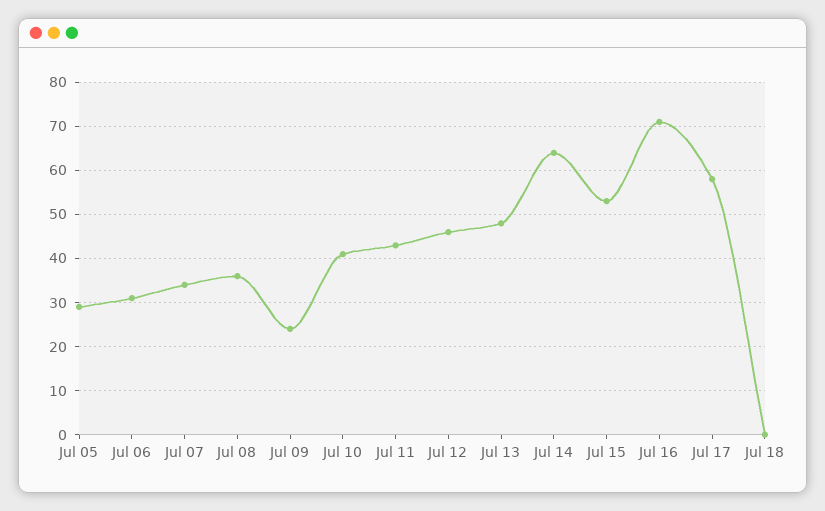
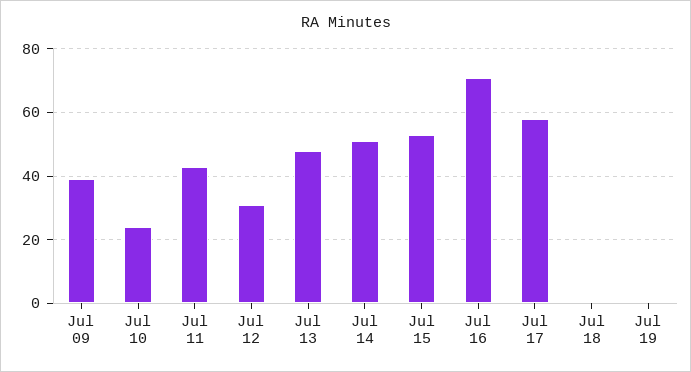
Jul 05: 30 -> none
Jul 06: 30 -> none
Jul 07: 35 -> none
Jul 08: 35 -> none
Jul 09: 25 -> 40
Jul 10: 40 -> 25
Jul 12: 45 -> 30
Jul 14: 65 -> 50
Jul 19: none -> 0

